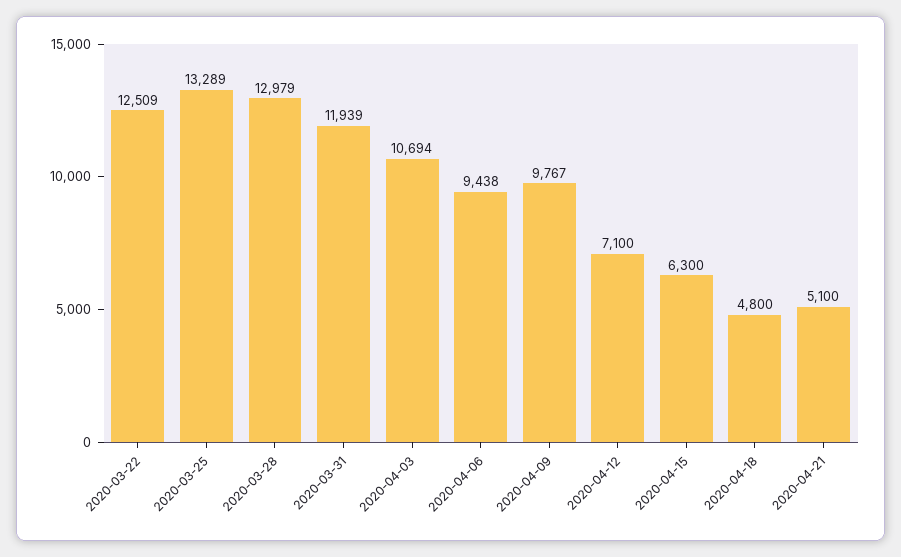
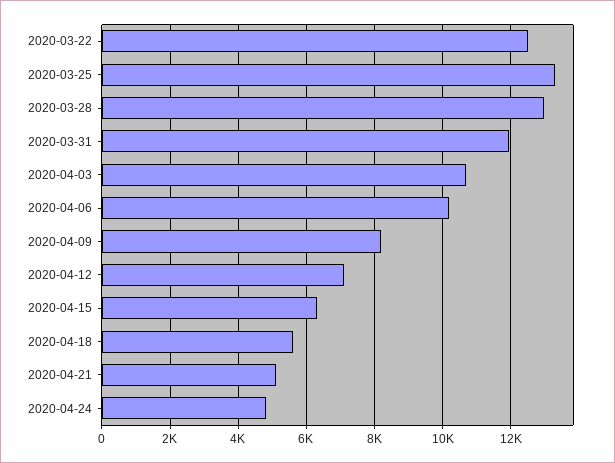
2020-04-06: 9438 -> 10200
2020-04-09: 9767 -> 8200
2020-04-18: 4800 -> 5600
2020-04-24: none -> 4800

